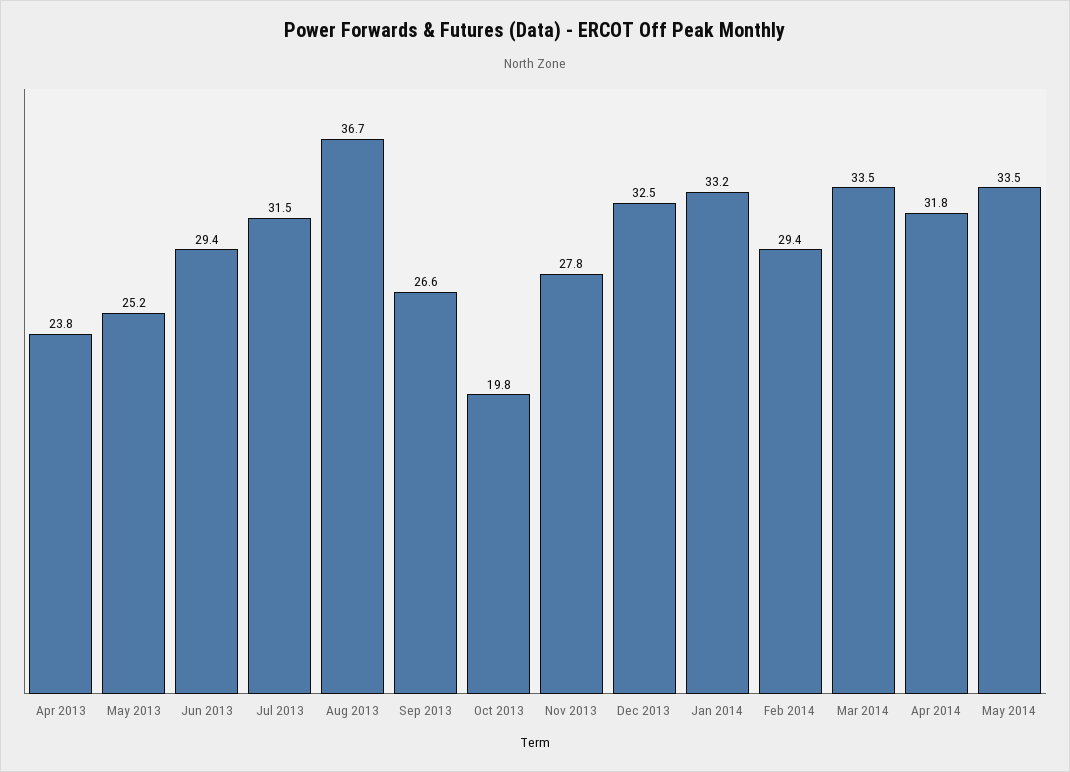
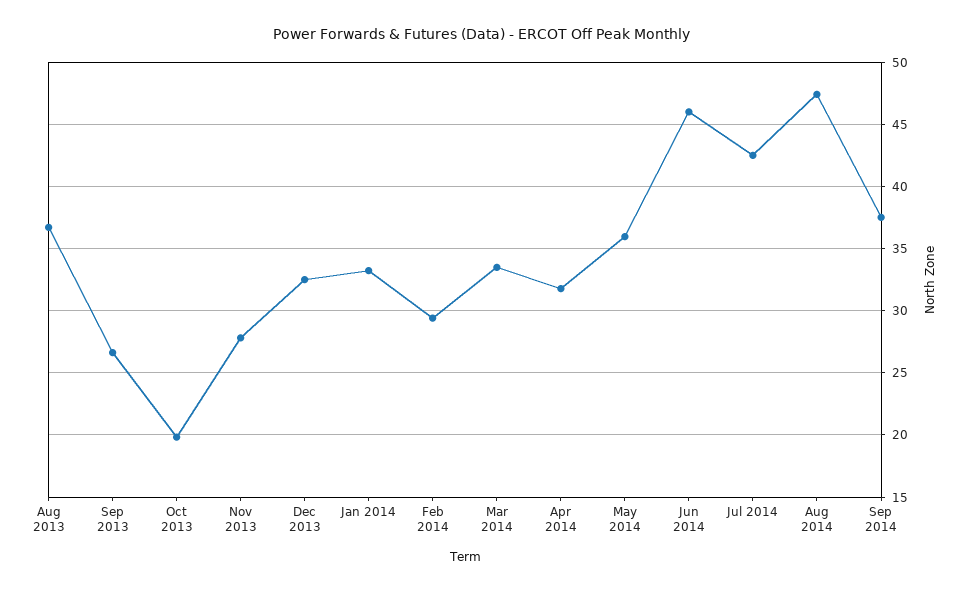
Apr 2013: 23.8 -> none
May 2013: 25.2 -> none
Jun 2013: 29.4 -> none
Jul 2013: 31.5 -> none
May 2014: 33.5 -> 36
Jun 2014: none -> 46
Jul 2014: none -> 42.5
Aug 2014: none -> 47.5
Sep 2014: none -> 37.5

